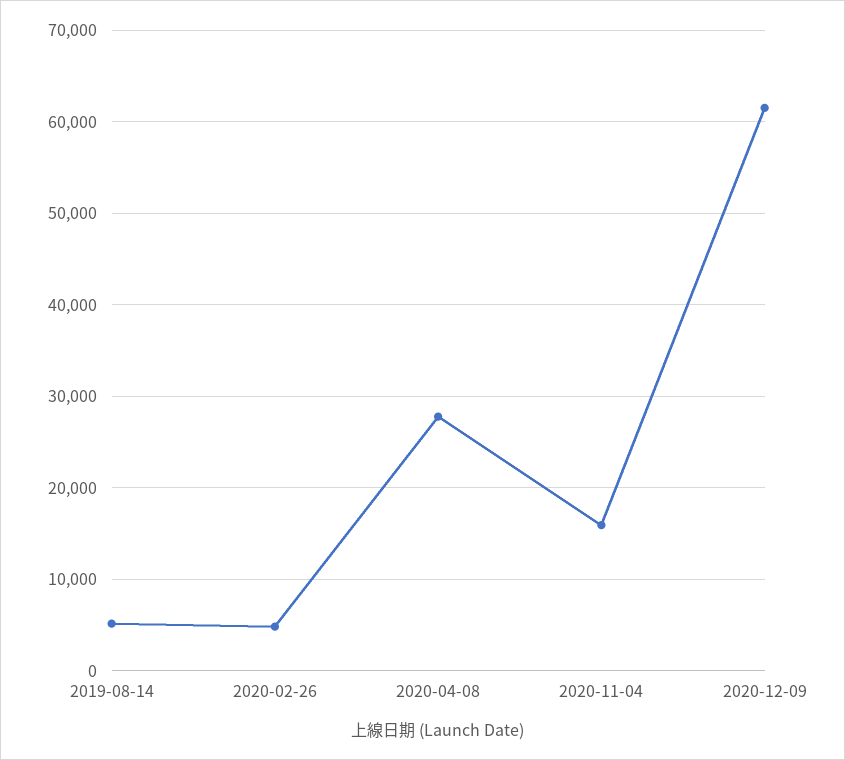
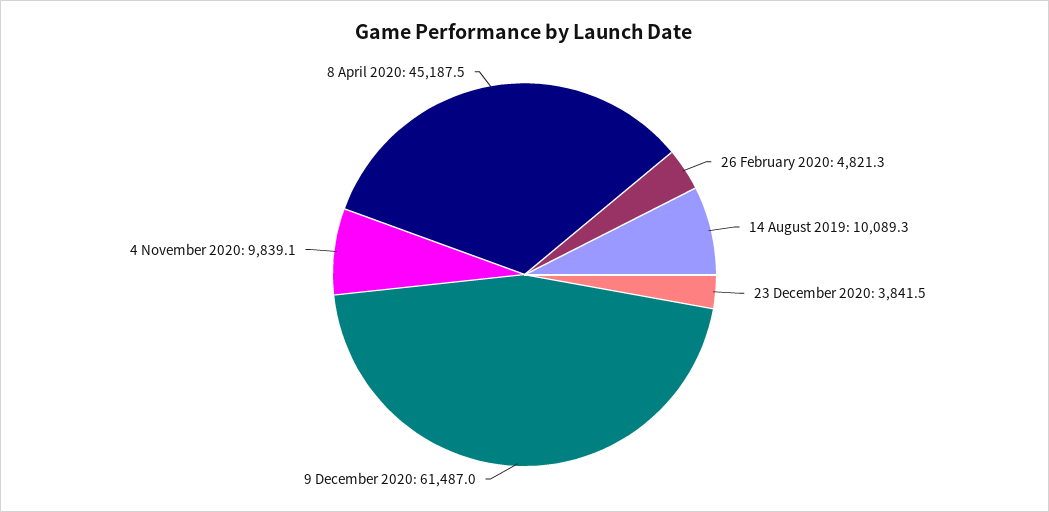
2019-08-14: 5000 -> 10089.3
2020-04-08: 28000 -> 45187.5
2020-11-04: 16000 -> 9839.1
23 December 2020: none -> 3841.5

